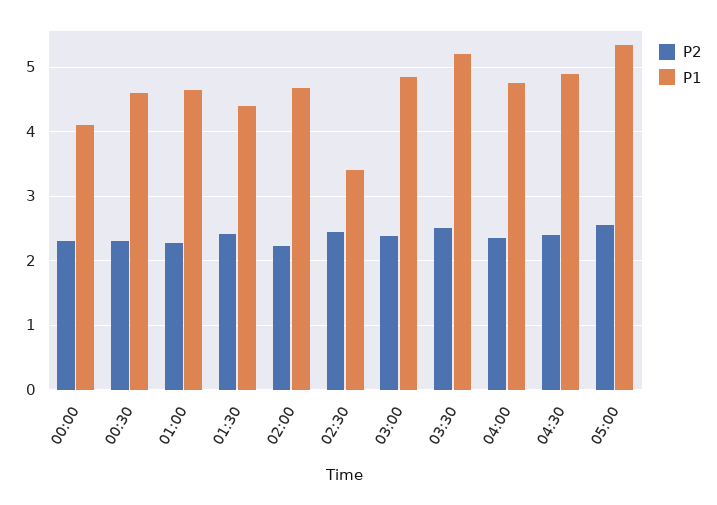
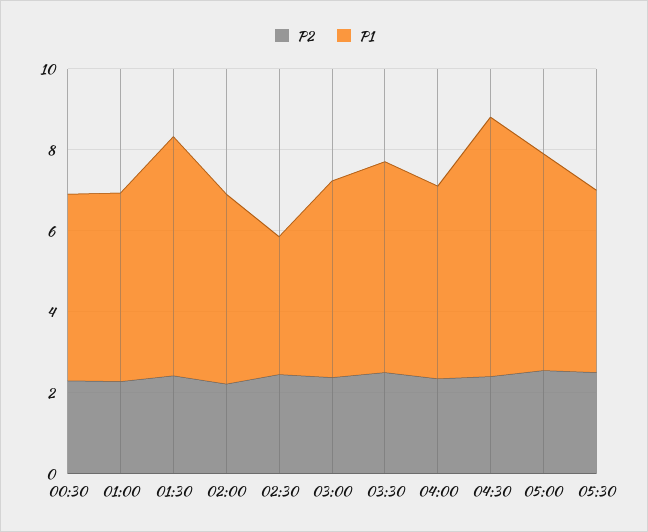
P2, 00:00: 2.3 -> none
P1, 00:00: 4.1 -> none
P1, 01:30: 4.4 -> 6
P1, 04:30: 4.9 -> 6.5
P2, 05:30: none -> 2.5
P1, 05:30: none -> 4.5

